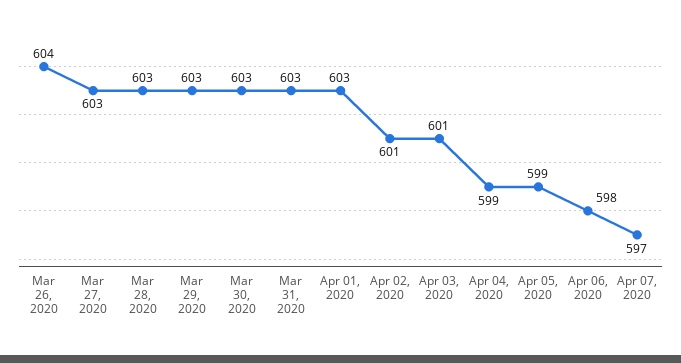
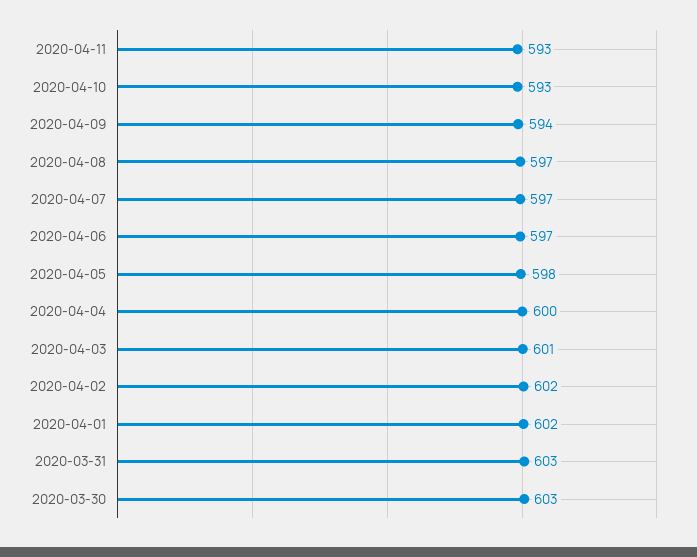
Mar 26, 2020: 604 -> none
Mar 27, 2020: 603 -> none
Mar 28, 2020: 603 -> none
Mar 29, 2020: 603 -> none
Apr 01, 2020: 603 -> 602
Apr 02, 2020: 601 -> 602
Apr 04, 2020: 599 -> 600
Apr 05, 2020: 599 -> 598
Apr 06, 2020: 598 -> 597
2020-04-11: none -> 593
2020-04-10: none -> 593
2020-04-09: none -> 594
2020-04-08: none -> 597

